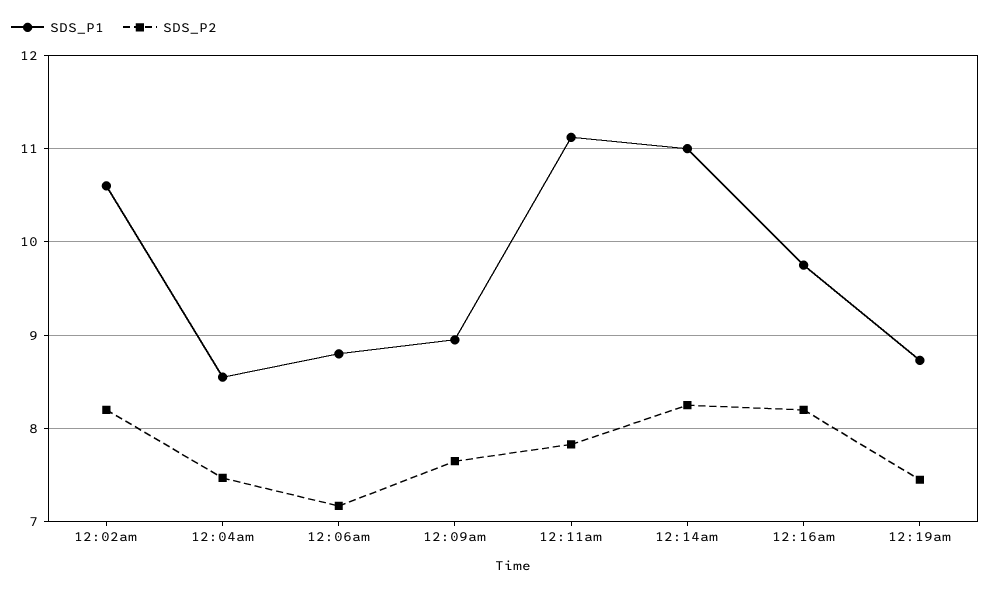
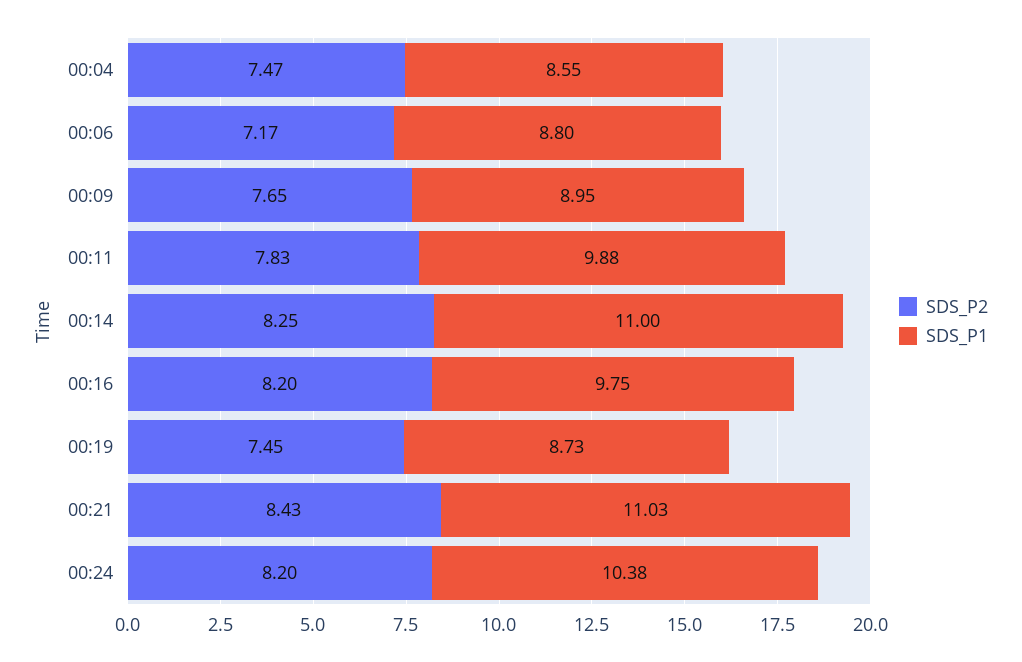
SDS_P1, 12:02am: 10.6 -> none
SDS_P2, 12:02am: 8.2 -> none
SDS_P1, 12:11am: 11.1 -> 9.88
SDS_P2, 00:21: none -> 8.43
SDS_P1, 00:21: none -> 11.03
SDS_P2, 00:24: none -> 8.2
SDS_P1, 00:24: none -> 10.38

